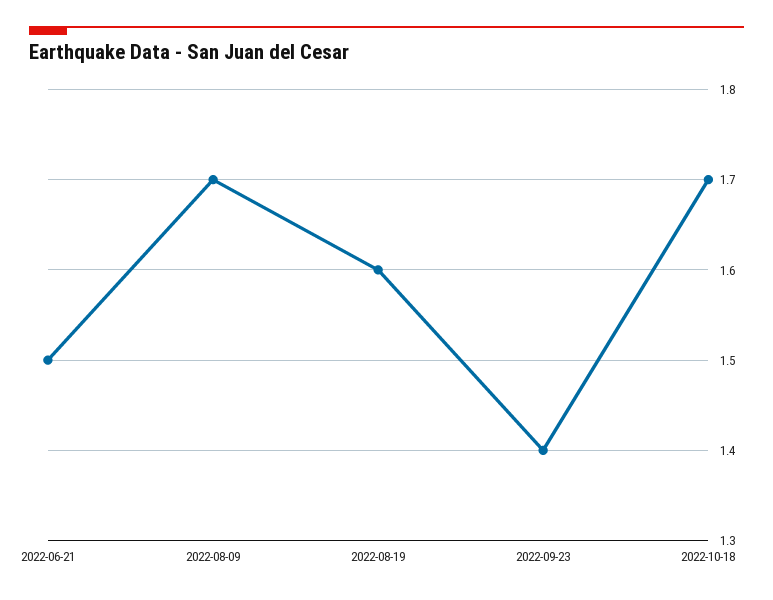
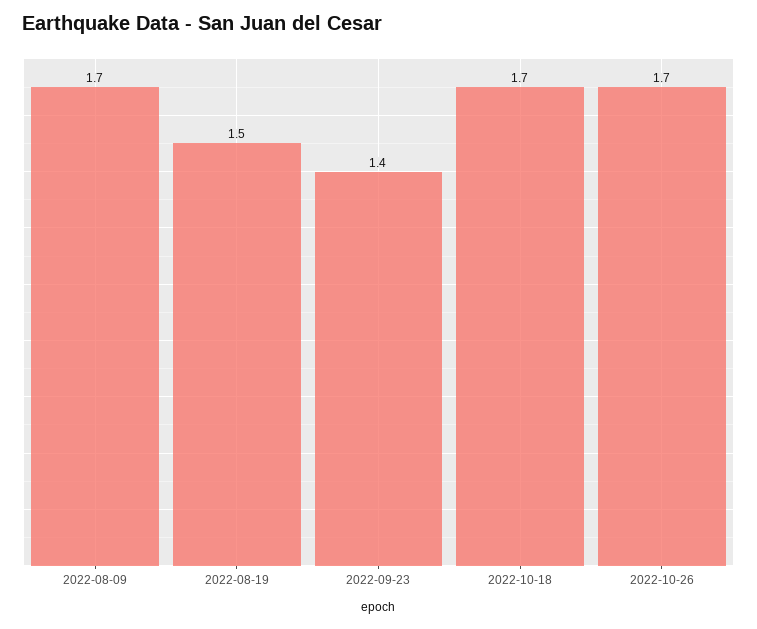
2022-06-21: 1.5 -> none
2022-08-19: 1.6 -> 1.5
2022-10-26: none -> 1.7

